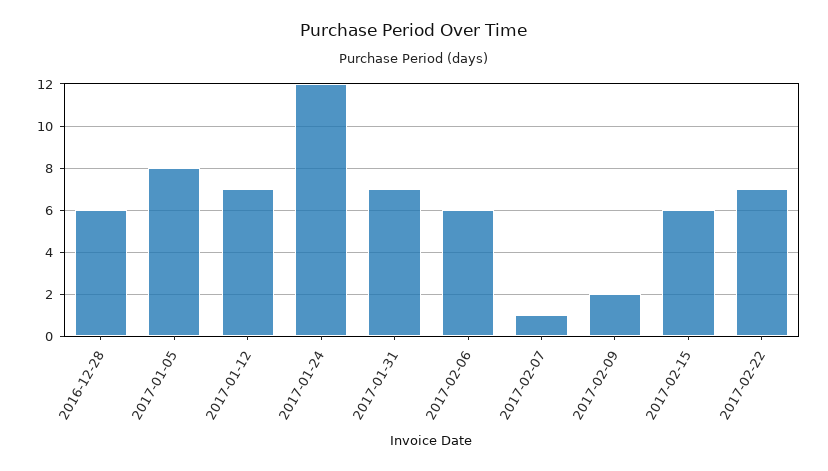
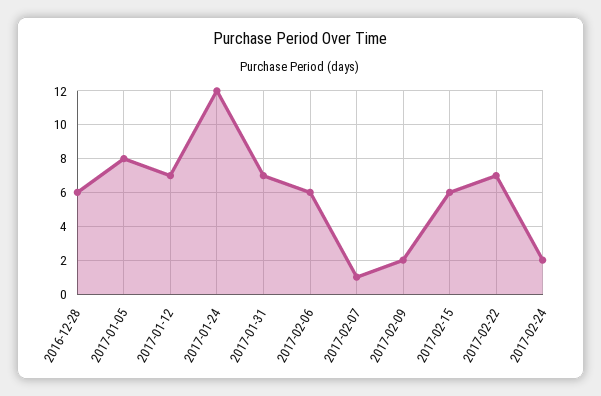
2017-02-24: none -> 2

